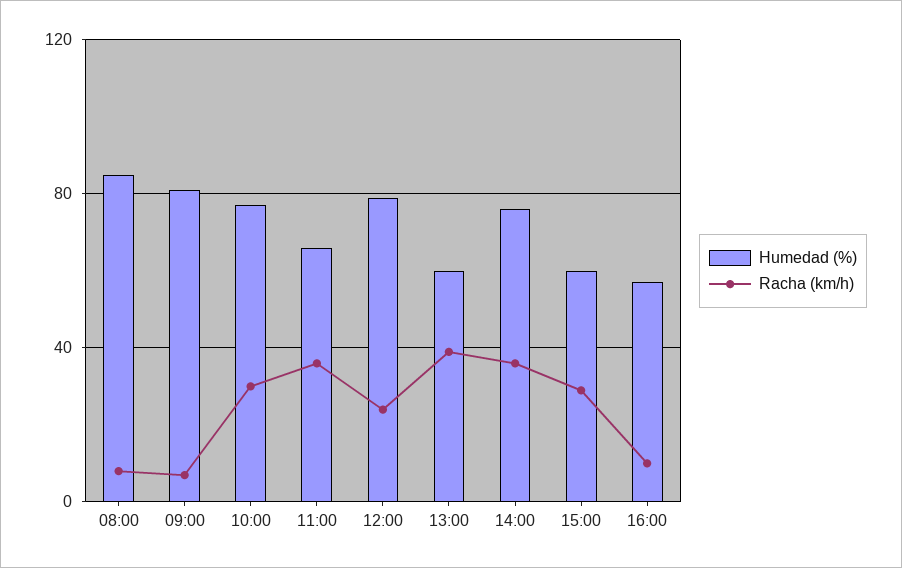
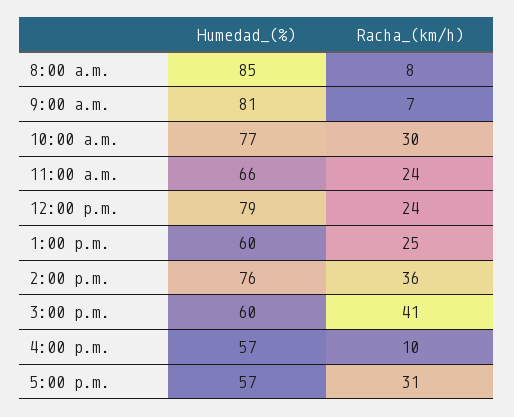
Racha (km/h), 11:00: 35 -> 24
Racha (km/h), 13:00: 40 -> 25
Racha (km/h), 15:00: 30 -> 41
Humedad (%), 5:00 p.m.: none -> 57
Racha (km/h), 5:00 p.m.: none -> 31

